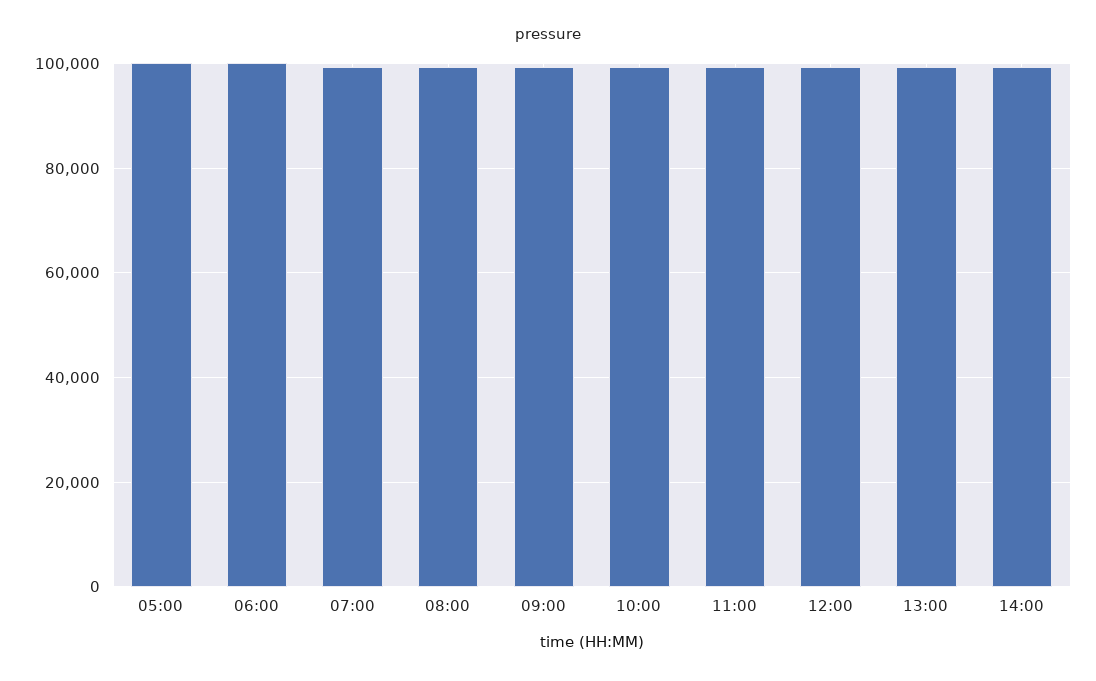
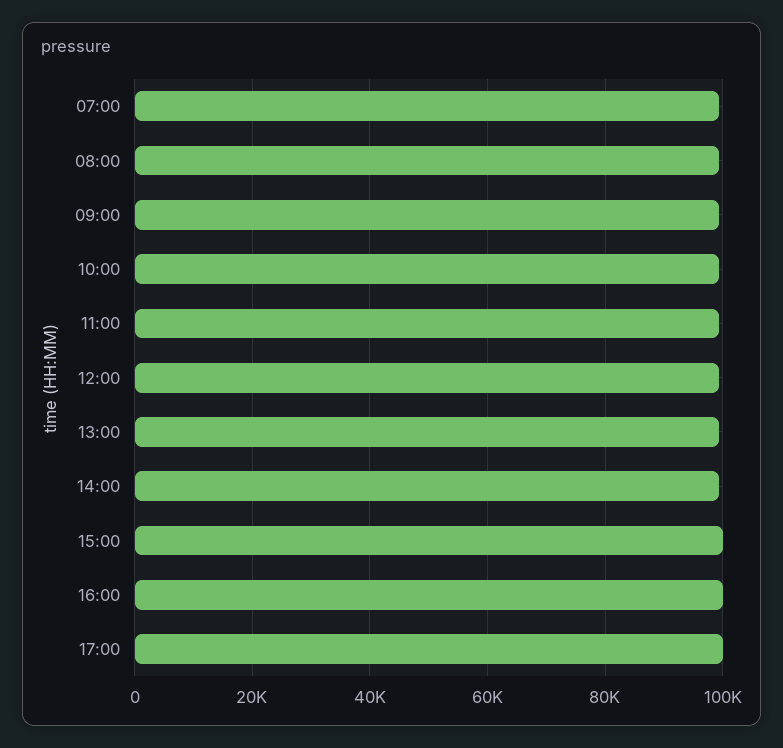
05:00: 100000 -> none
06:00: 100000 -> none
15:00: none -> 100000
16:00: none -> 100000
17:00: none -> 100000

